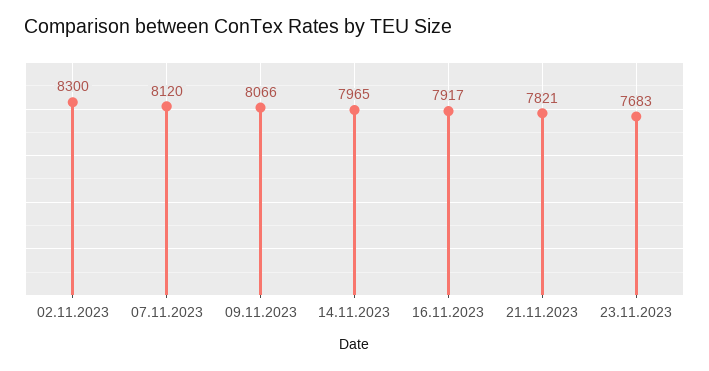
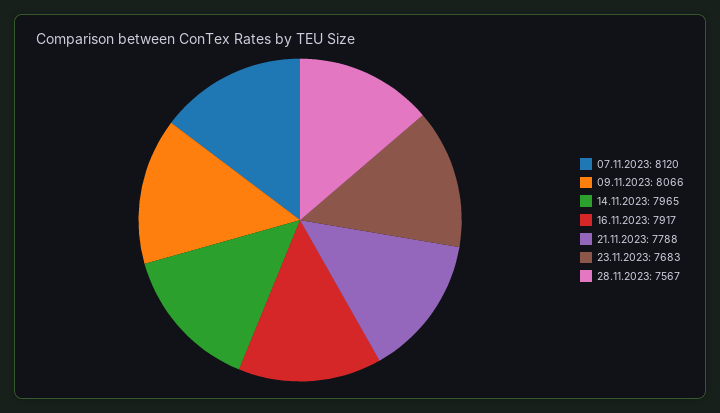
02.11.2023: 8300 -> none
21.11.2023: 7821 -> 7788
28.11.2023: none -> 7567

